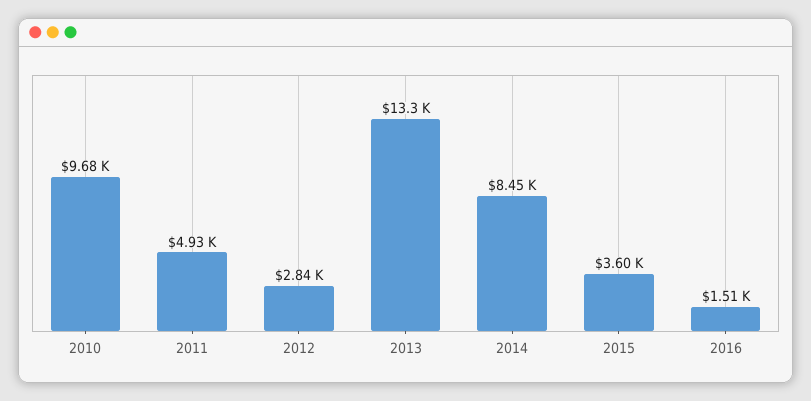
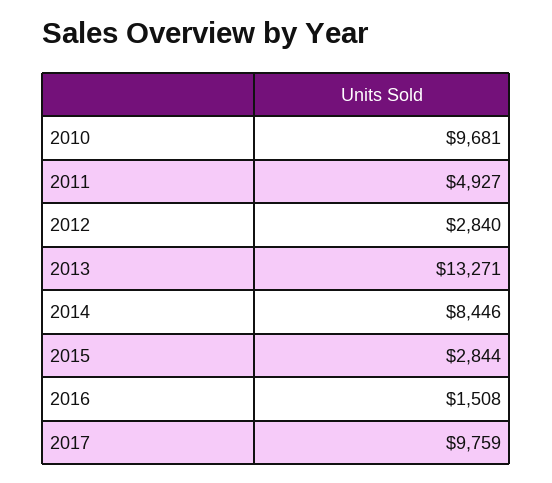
2015: 3600 -> 2844
2017: none -> 9759

